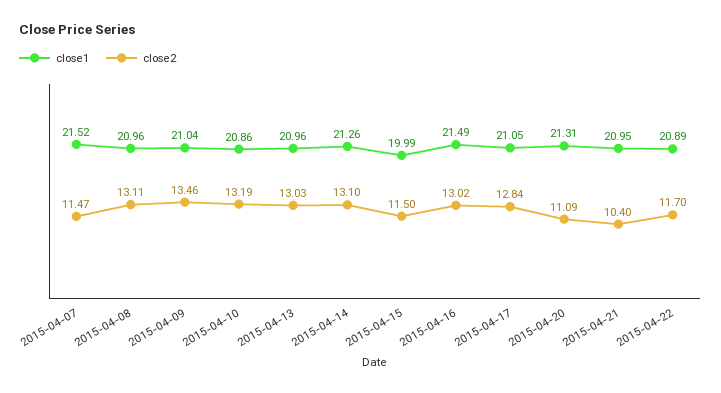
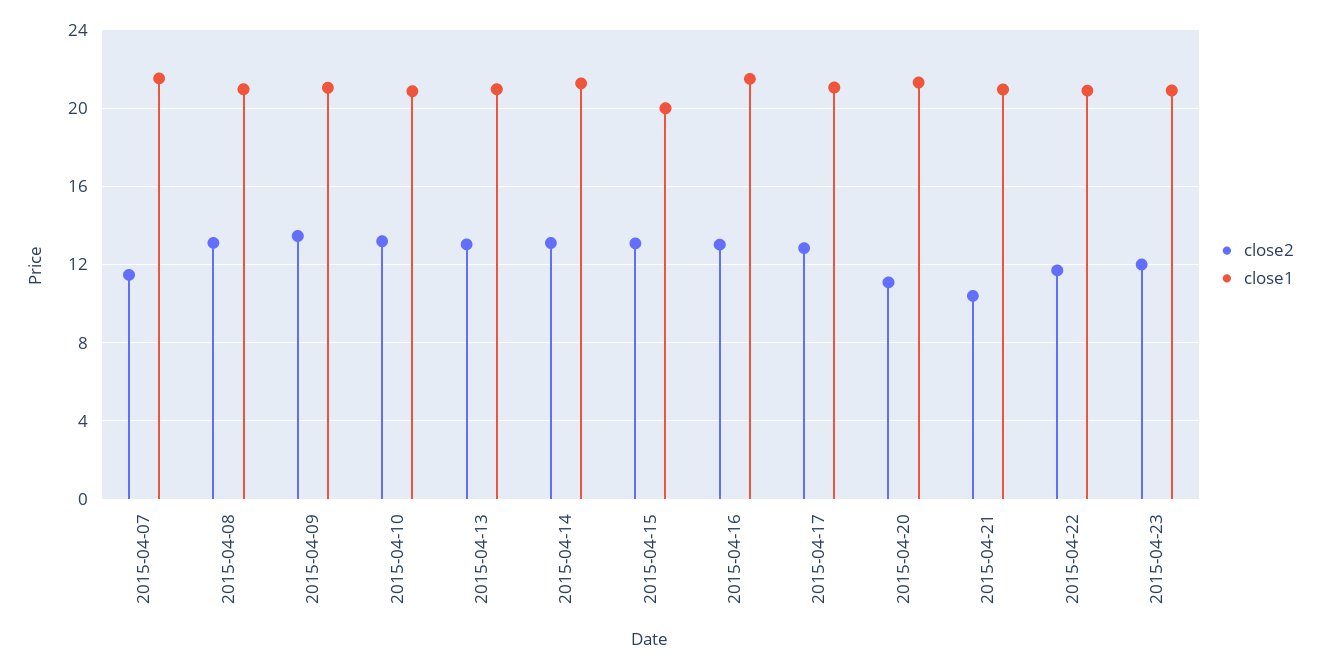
close2, 2015-04-15: 11.5 -> 13
close2, 2015-04-23: none -> 12
close1, 2015-04-23: none -> 21

